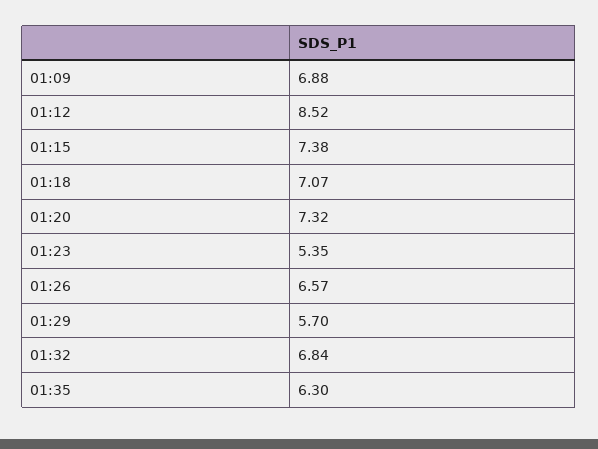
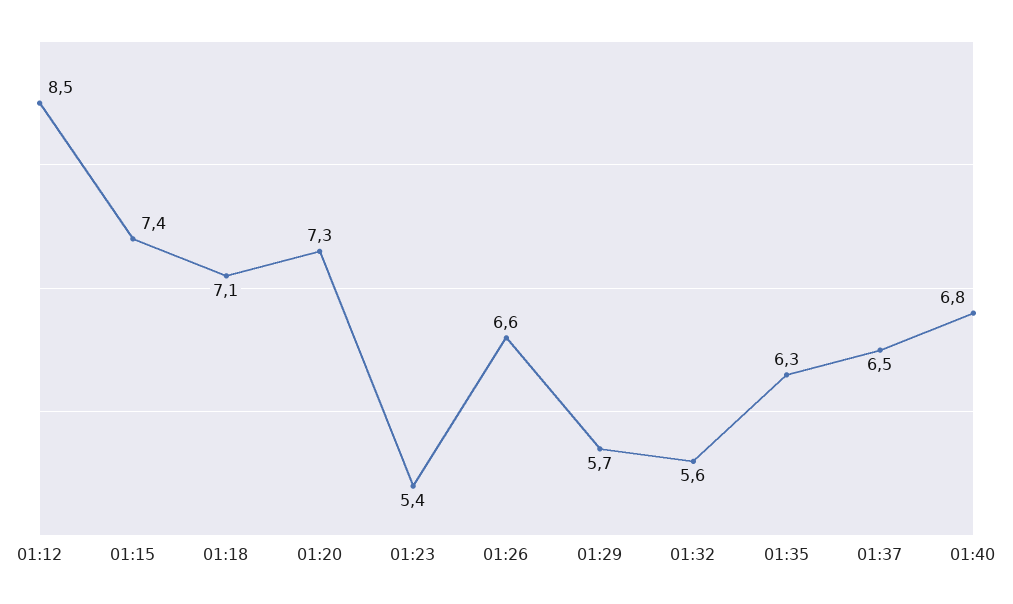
01:09: 6.88 -> none
01:32: 6.84 -> 5.6
01:37: none -> 6.5
01:40: none -> 6.8

